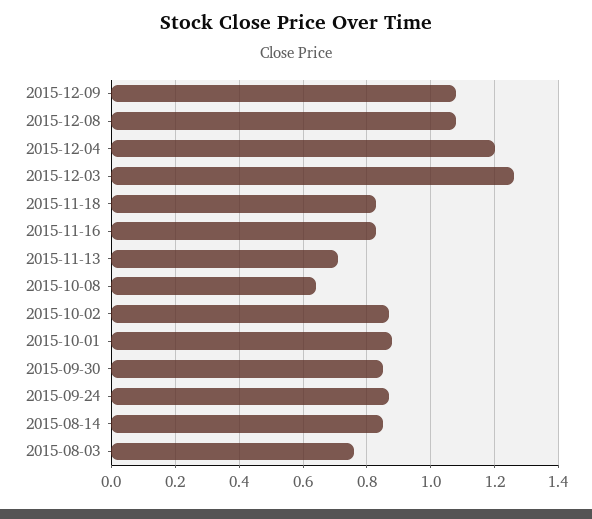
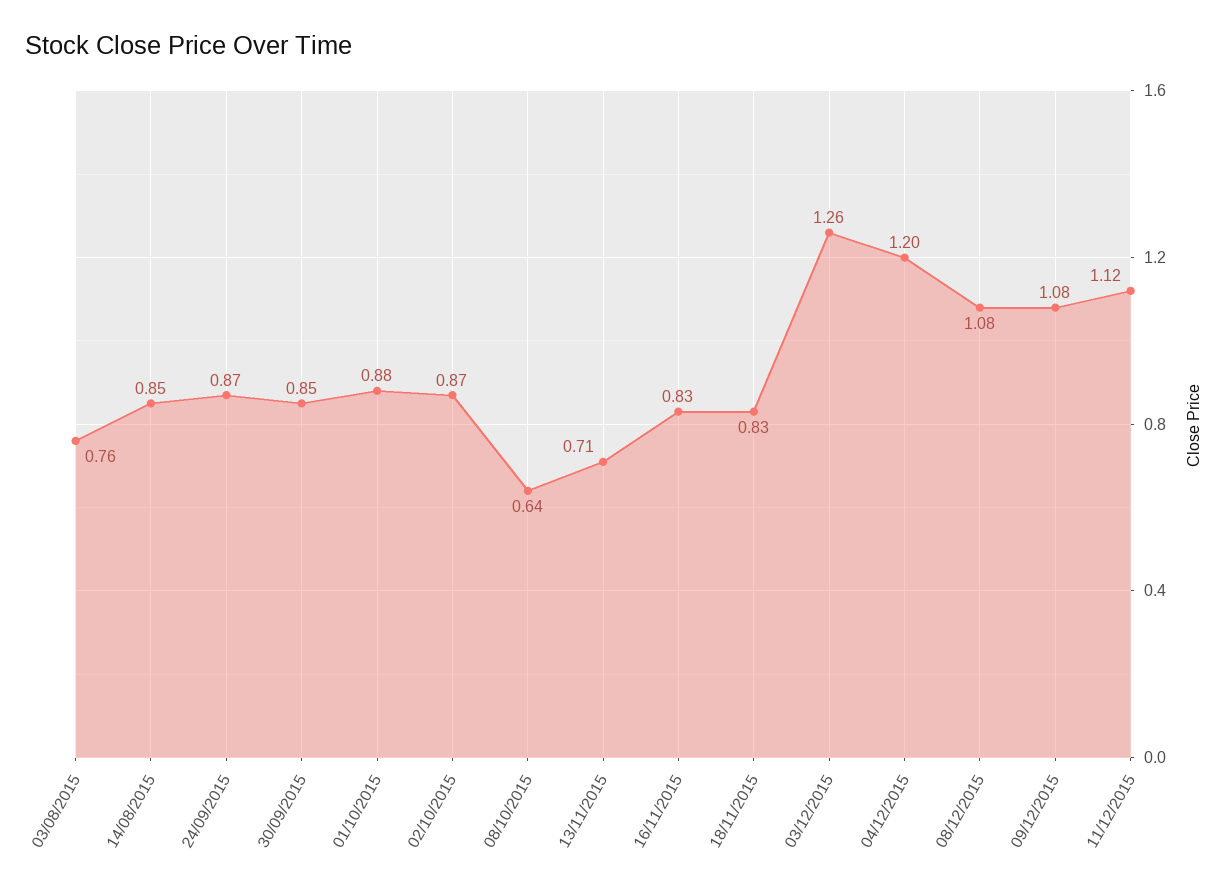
11/12/2015: none -> 1.12

